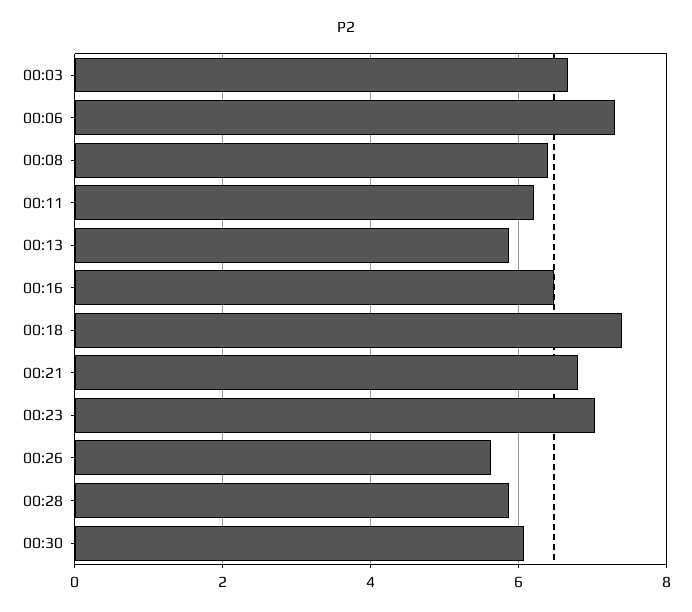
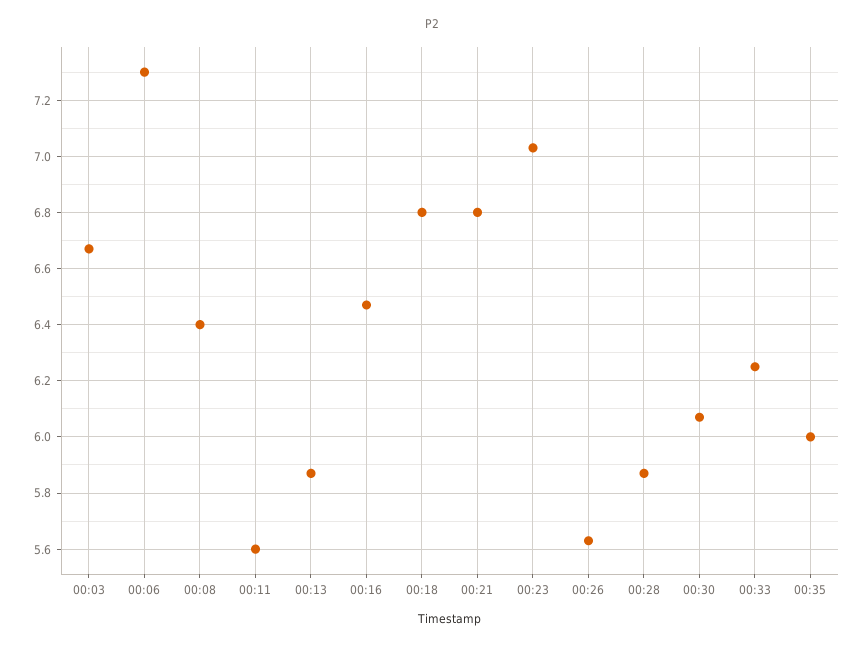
00:11: 6.2 -> 5.6
00:18: 7.4 -> 6.8
00:33: none -> 6.25
00:35: none -> 6

